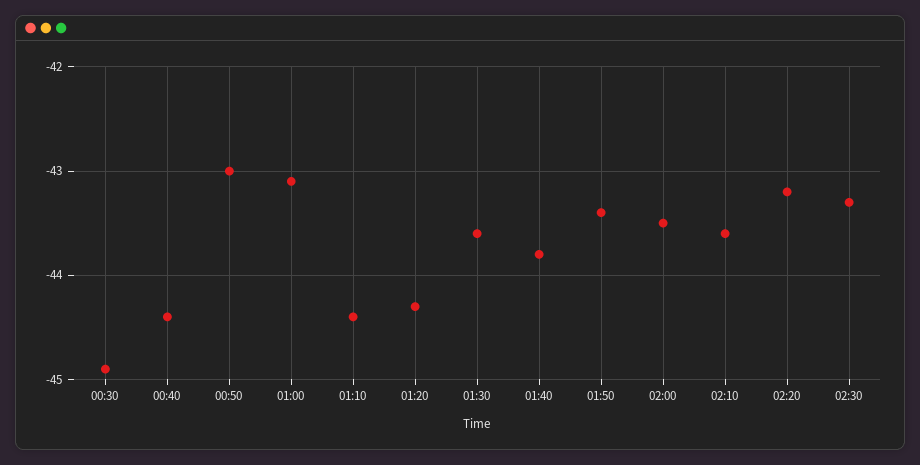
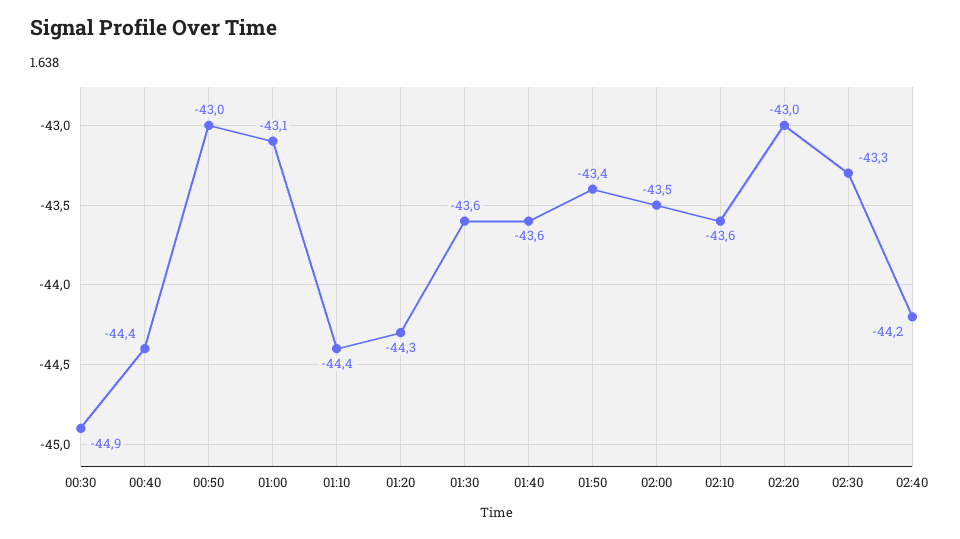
01:40: -43.8 -> -43.6
02:20: -43.2 -> -43
02:40: none -> -44.2

